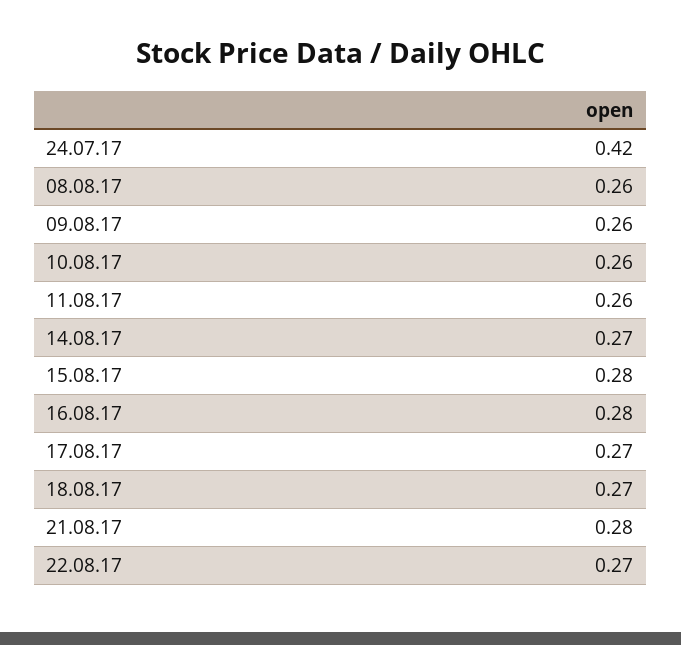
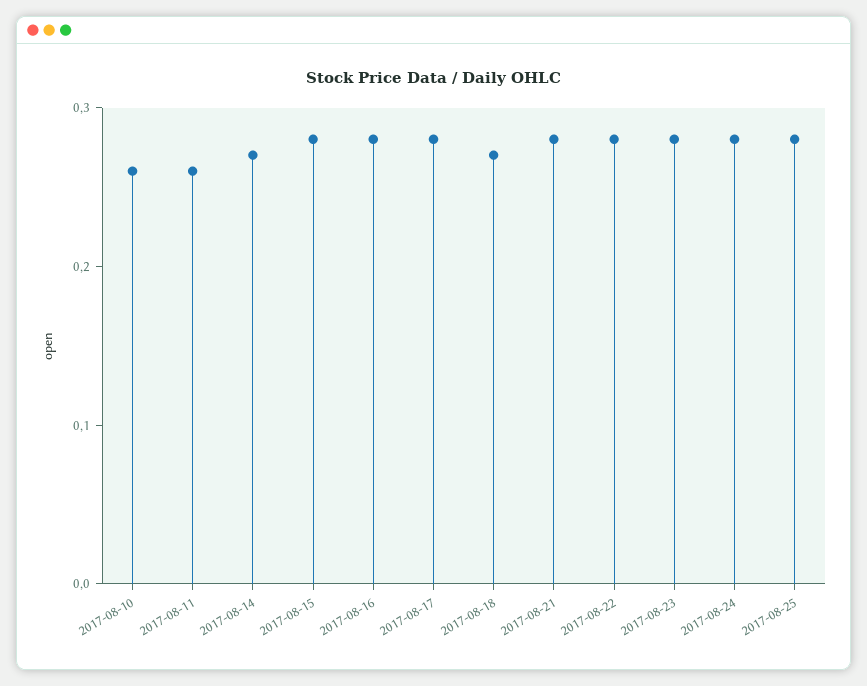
24.07.17: 0.42 -> none
08.08.17: 0.26 -> none
09.08.17: 0.26 -> none
17.08.17: 0.27 -> 0.28
22.08.17: 0.27 -> 0.28
2017-08-23: none -> 0.28
2017-08-24: none -> 0.28
2017-08-25: none -> 0.28

